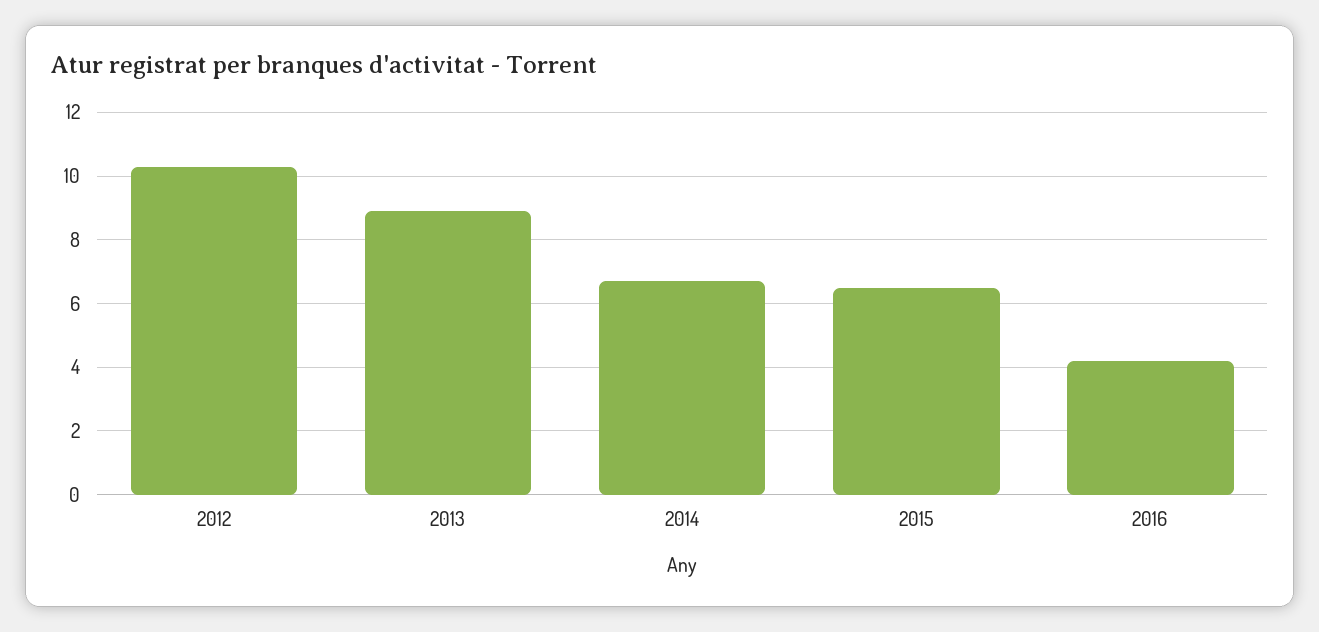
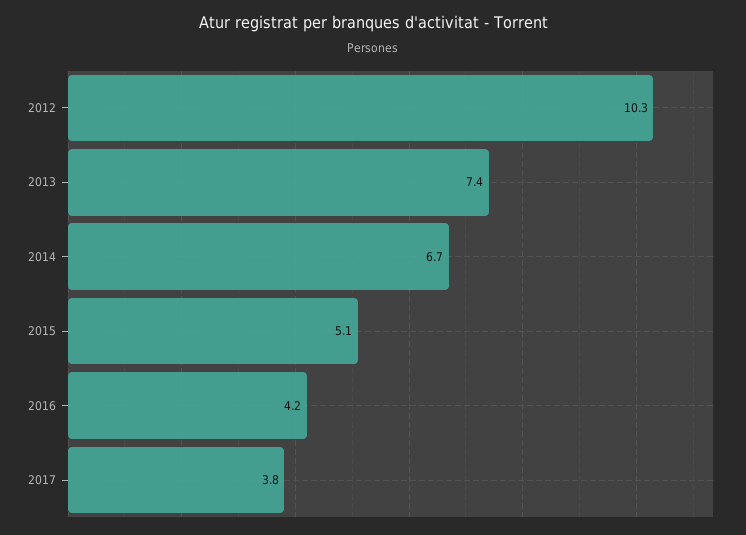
2013: 9 -> 7.4
2015: 6.5 -> 5.1
2017: none -> 3.8

